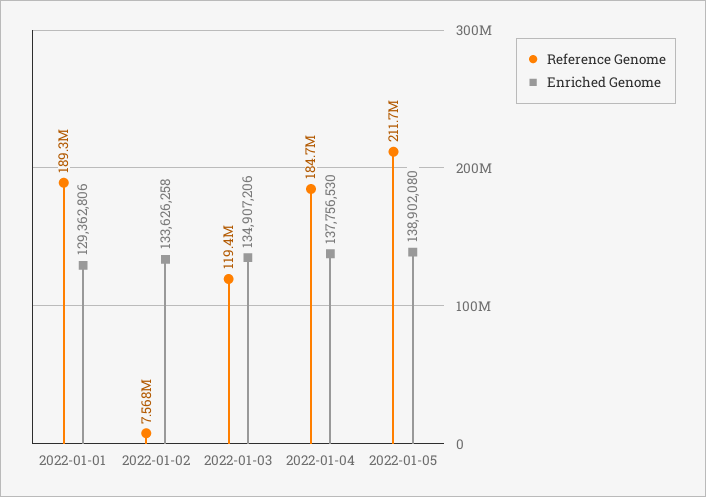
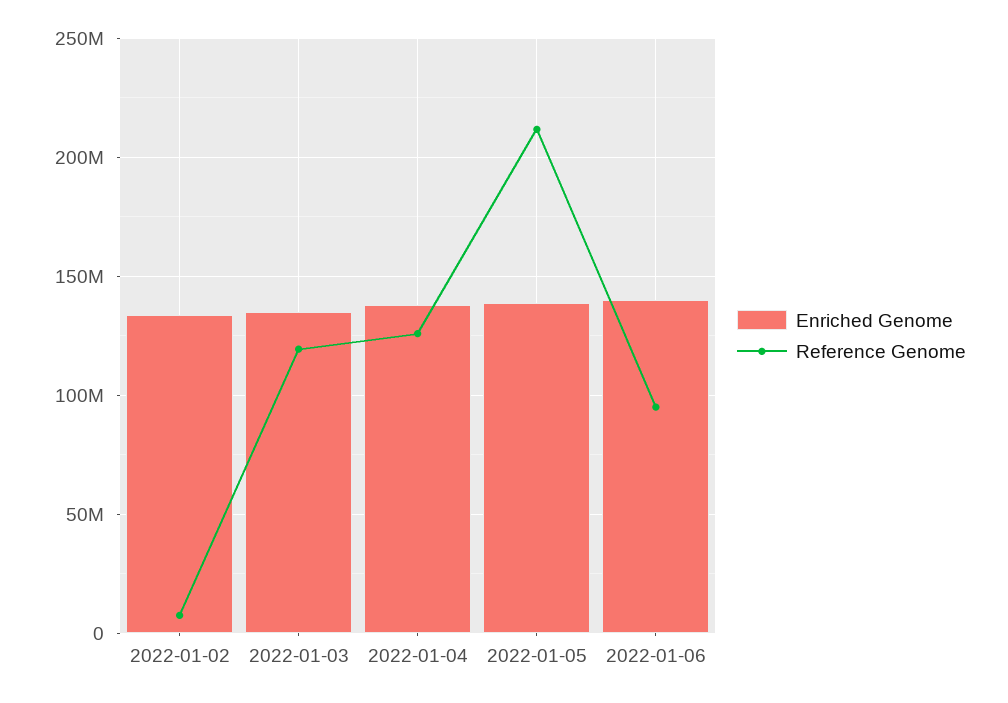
Reference Genome, 2022-01-01: 189300000 -> none
Enriched Genome, 2022-01-01: 129362806 -> none
Reference Genome, 2022-01-04: 184700000 -> 125000000
Enriched Genome, 2022-01-06: none -> 140000000
Reference Genome, 2022-01-06: none -> 95000000

